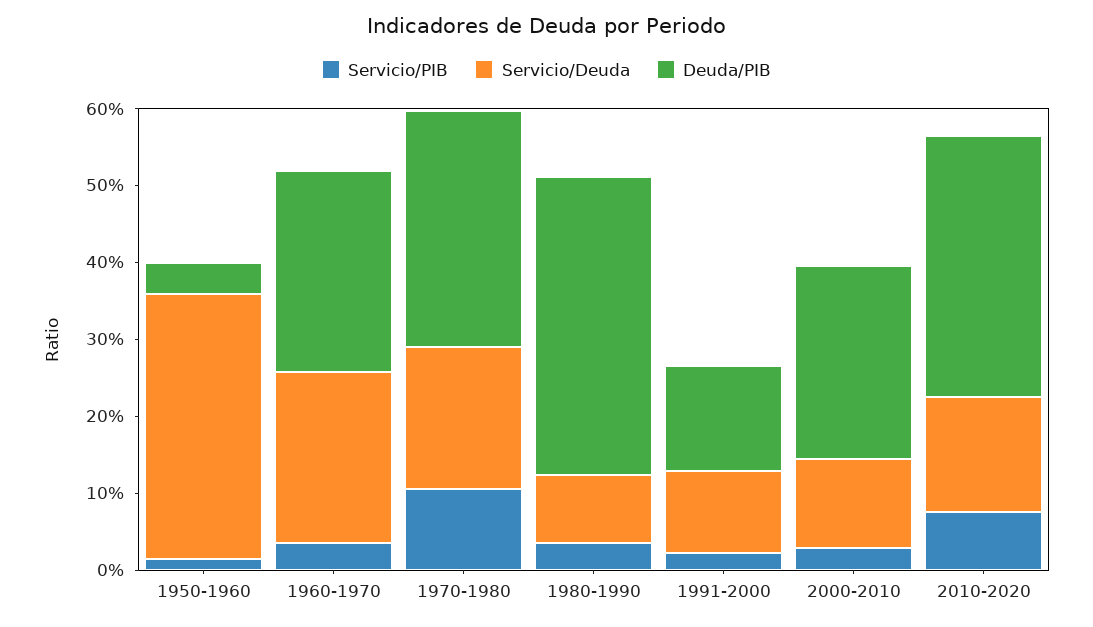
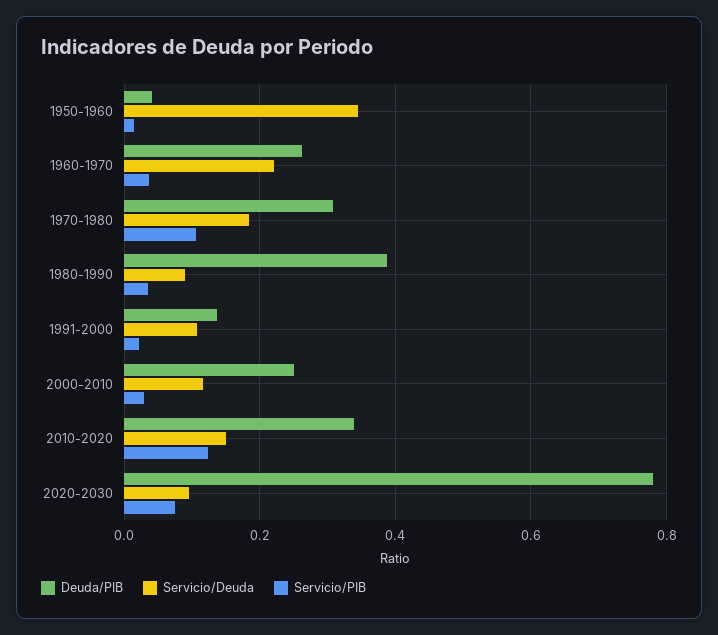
Servicio/PIB, 2010-2020: 0.08 -> 0.12
Deuda/PIB, 2020-2030: none -> 0.78
Servicio/Deuda, 2020-2030: none -> 0.1
Servicio/PIB, 2020-2030: none -> 0.08

